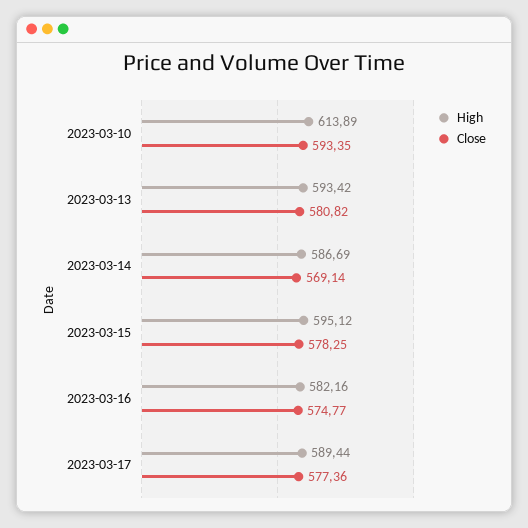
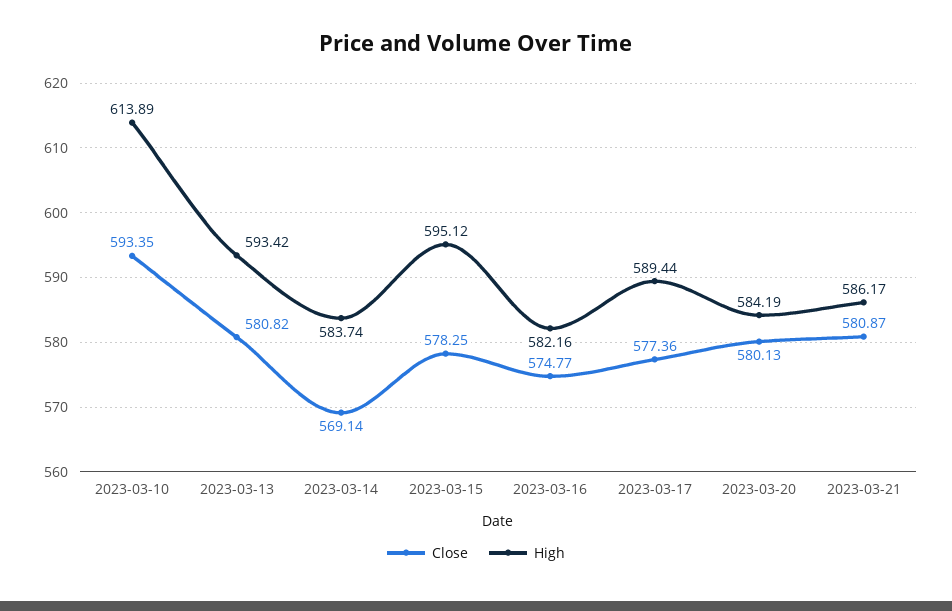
High, 2023-03-14: 586.69 -> 583.74
Close, 2023-03-20: none -> 580.13
High, 2023-03-20: none -> 584.19
Close, 2023-03-21: none -> 580.87
High, 2023-03-21: none -> 586.17

